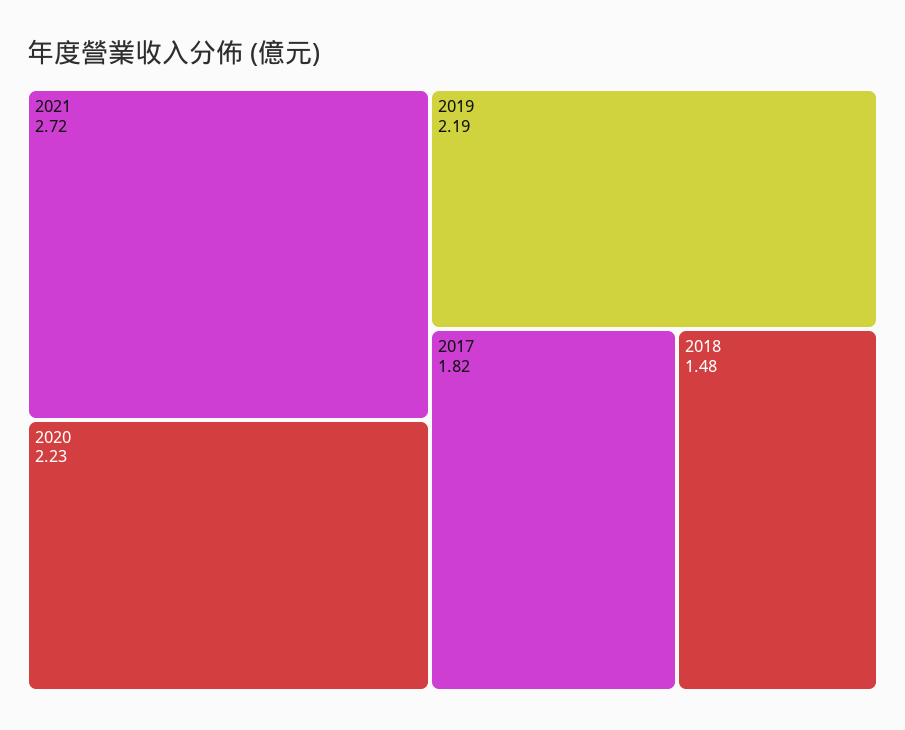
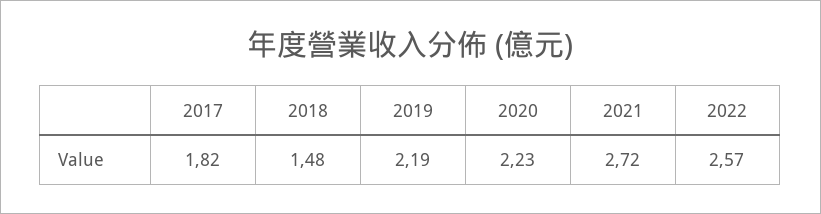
2022: none -> 2.57

